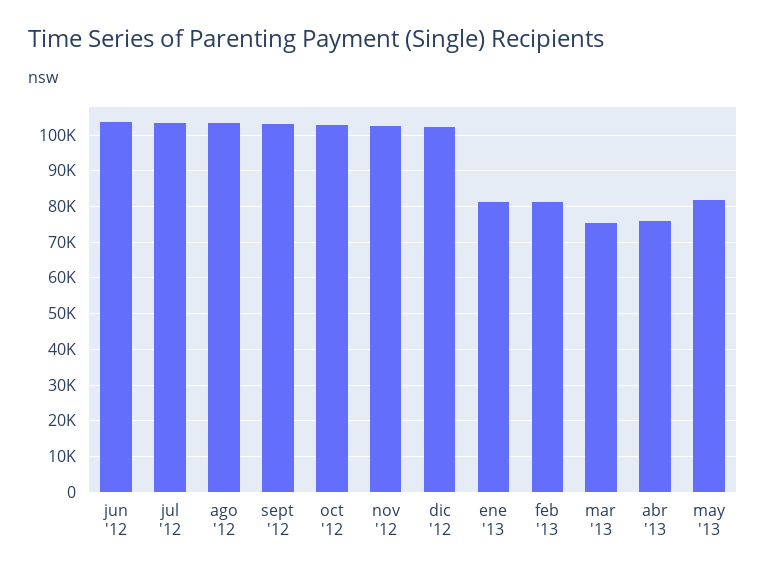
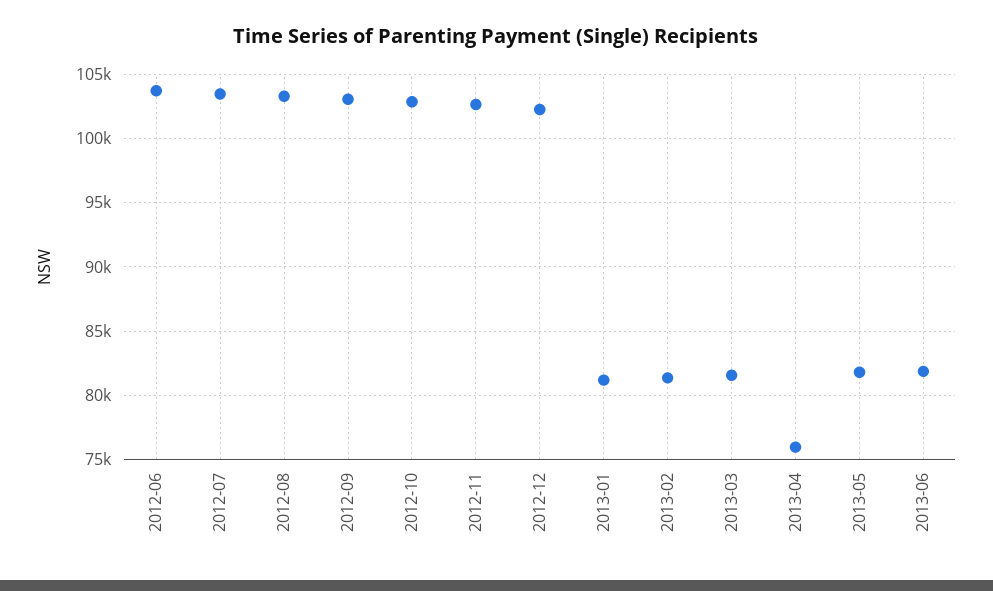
mar '13: 76000 -> 81500
2013-06: none -> 82000

